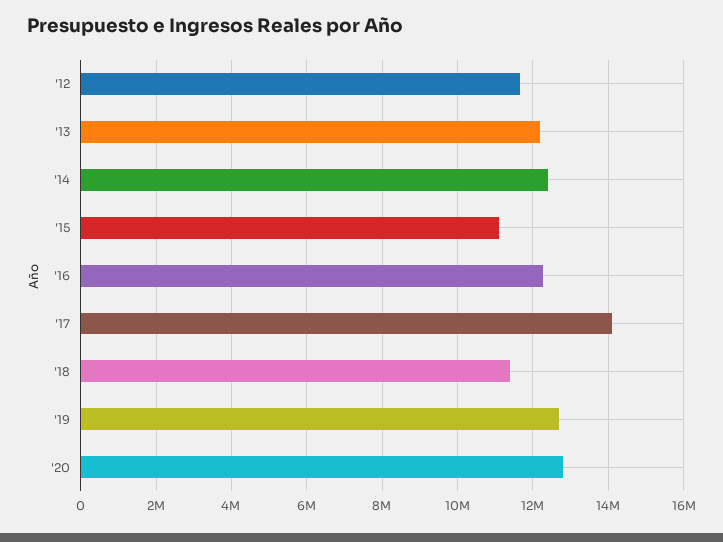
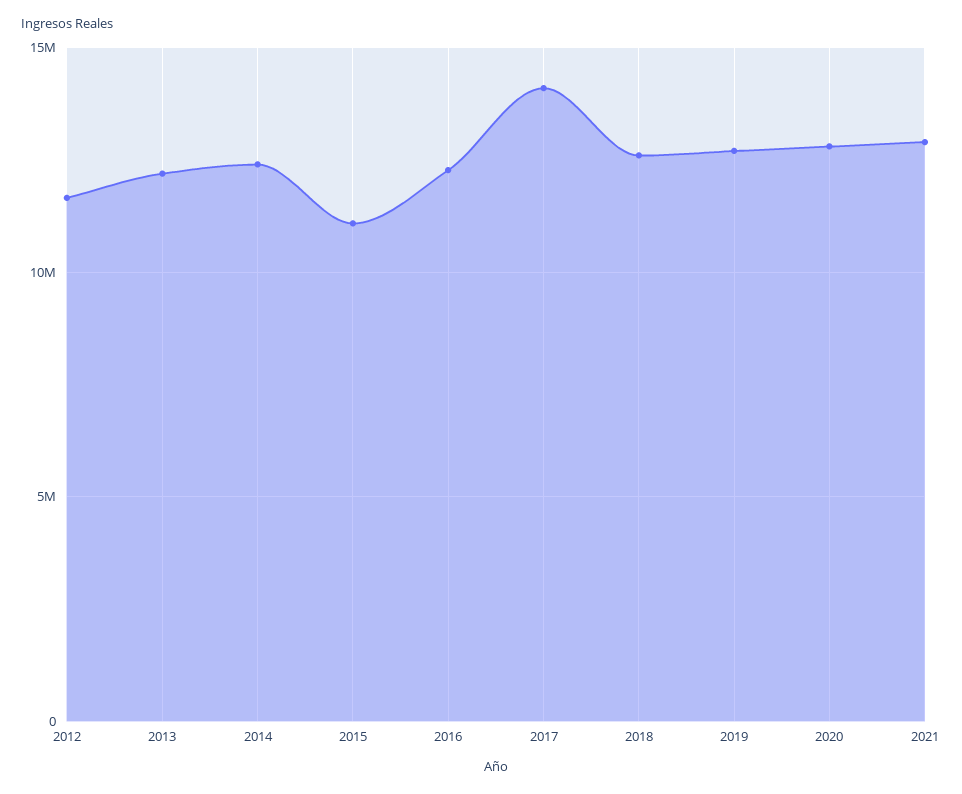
'18: 11400000 -> 12500000
2021: none -> 13000000

